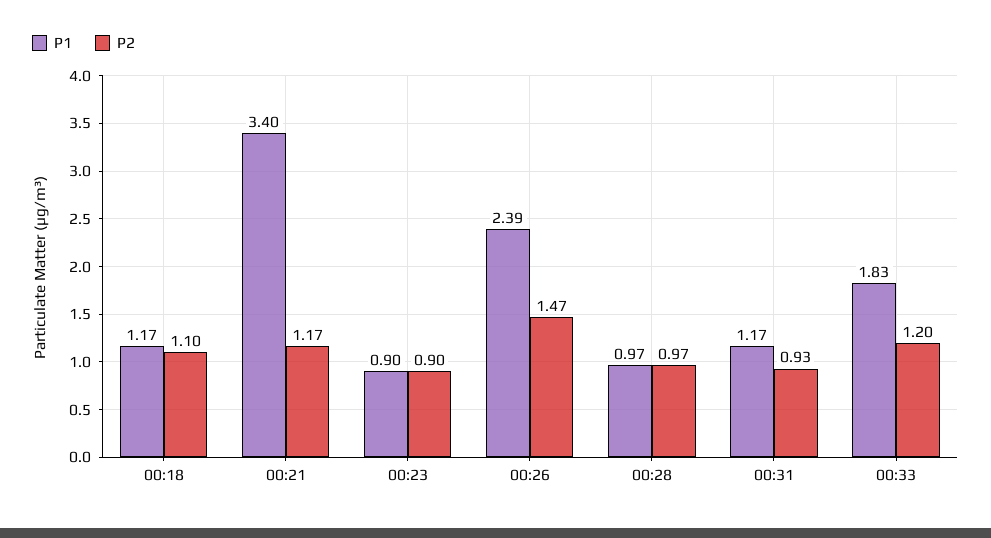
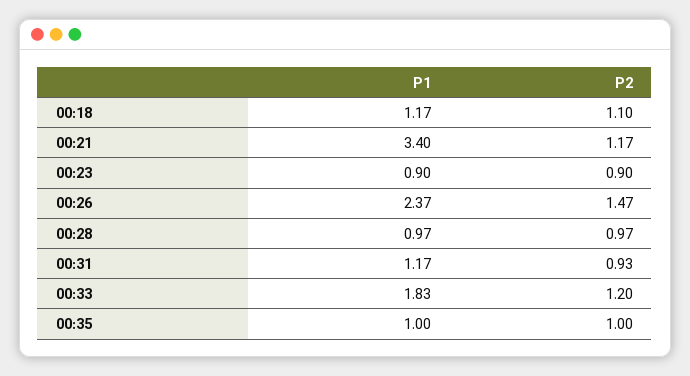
P1, 00:26: 2.39 -> 2.37
P1, 00:35: none -> 1
P2, 00:35: none -> 1

